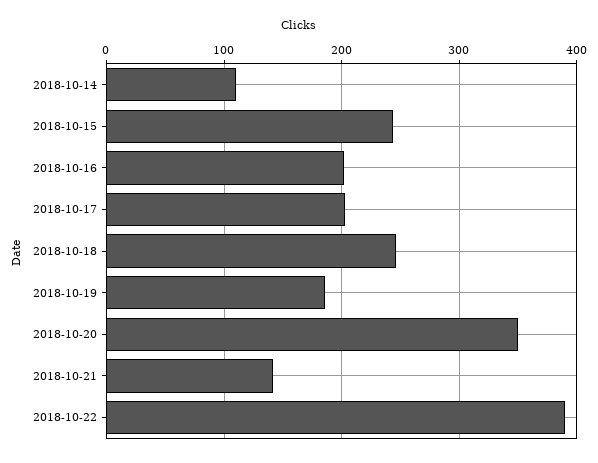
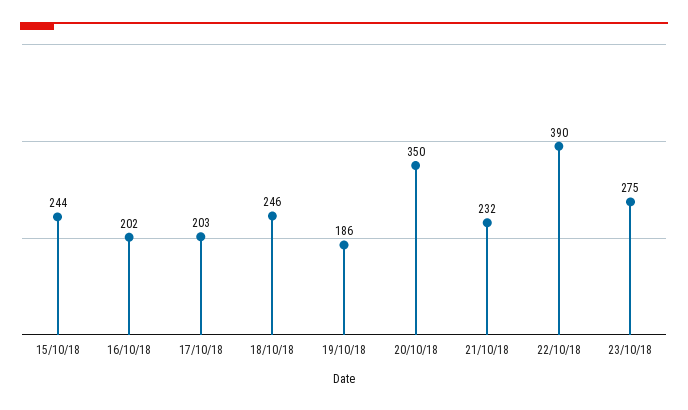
2018-10-14: 110 -> none
2018-10-21: 140 -> 232
23/10/18: none -> 275

